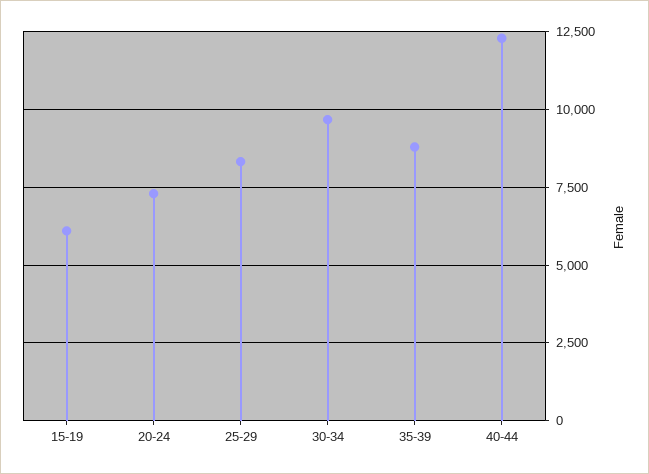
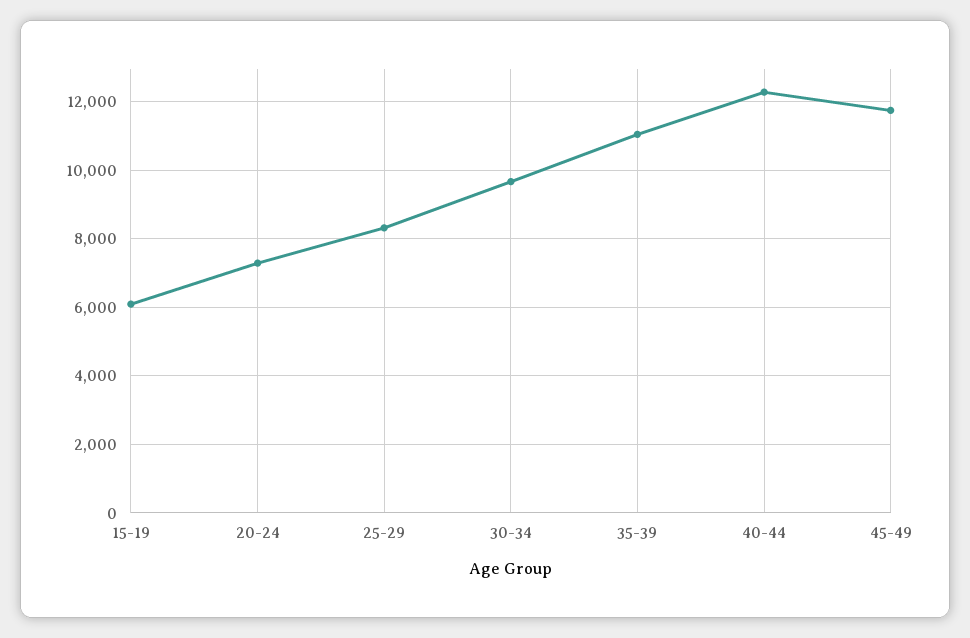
35-39: 8750 -> 11000
45-49: none -> 11800

